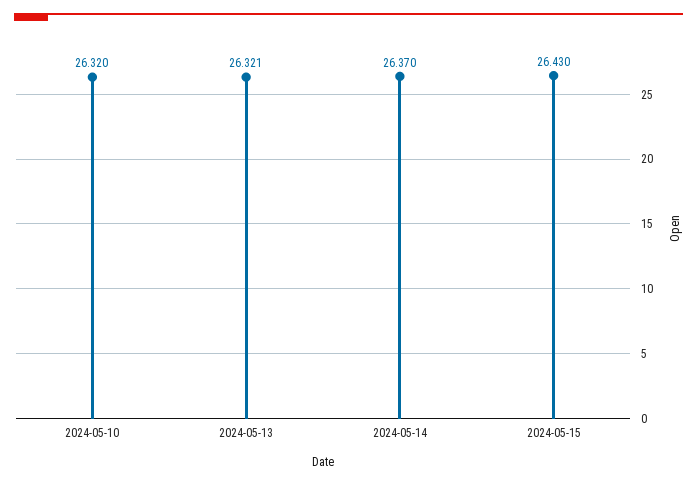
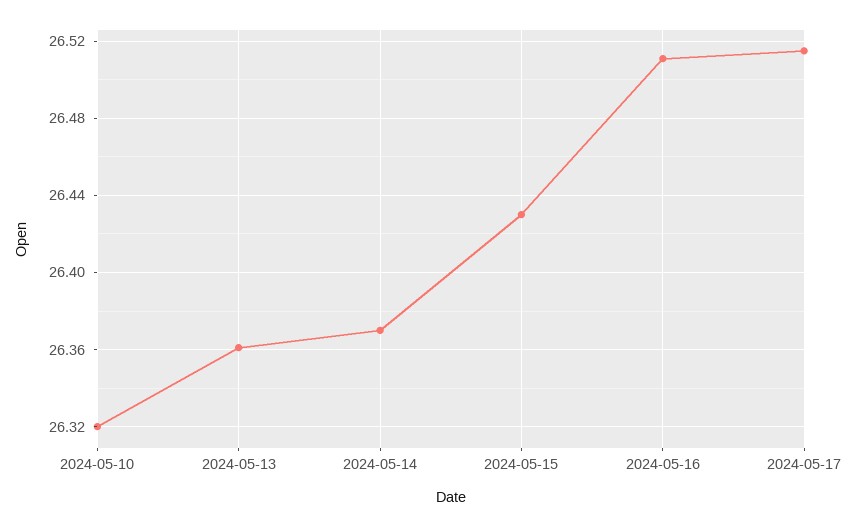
2024-05-13: 26.321 -> 26.36
2024-05-16: none -> 26.51
2024-05-17: none -> 26.515

